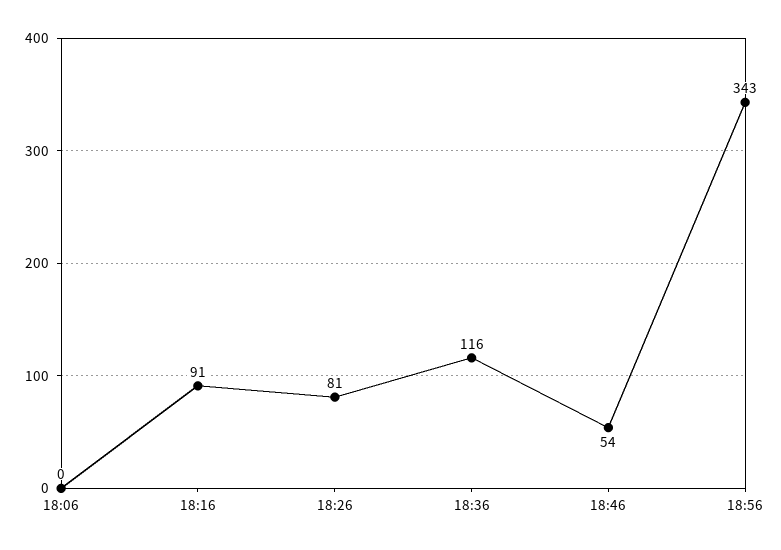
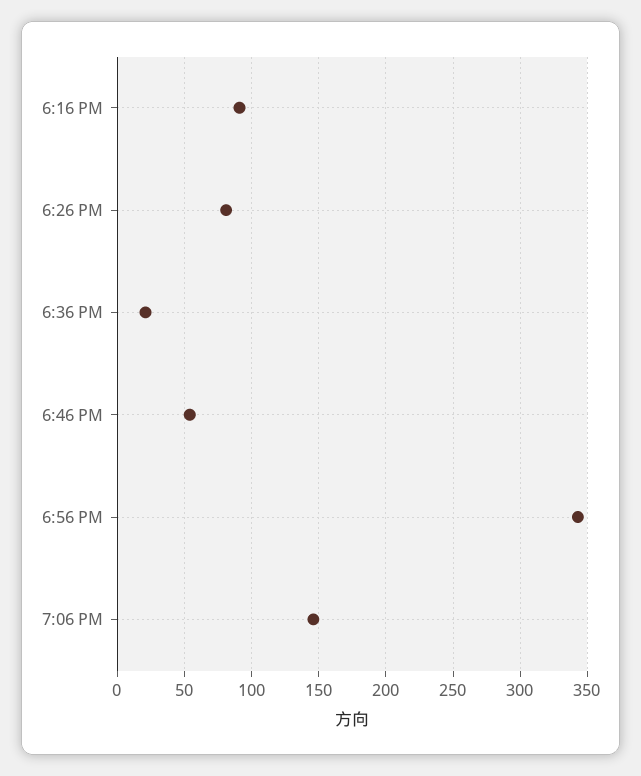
18:06: 0 -> none
18:36: 116 -> 20
7:06 PM: none -> 145

